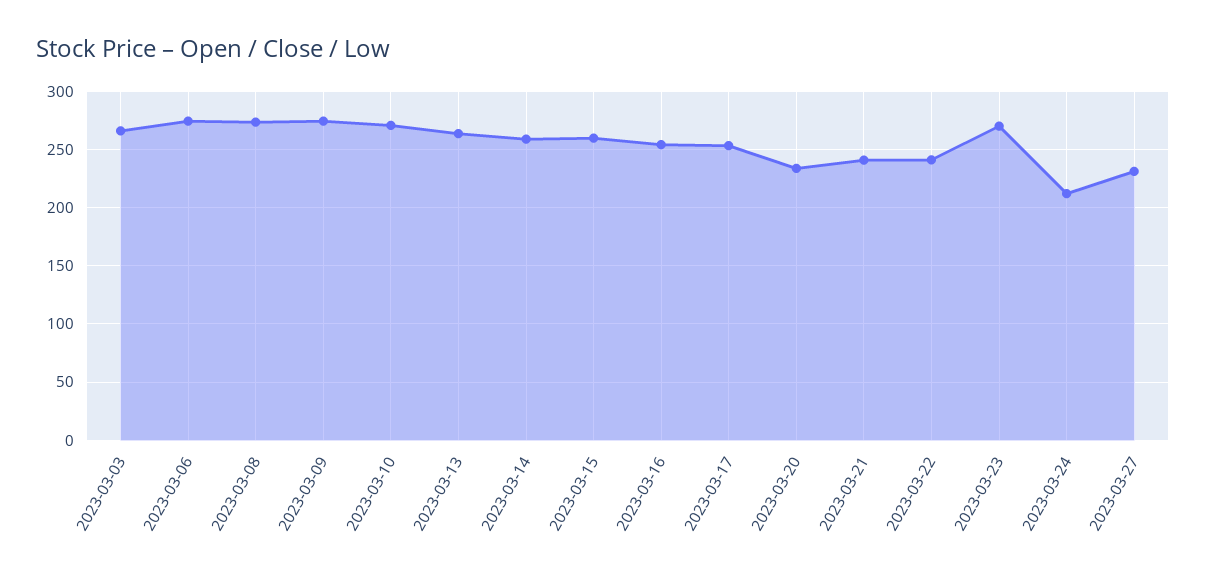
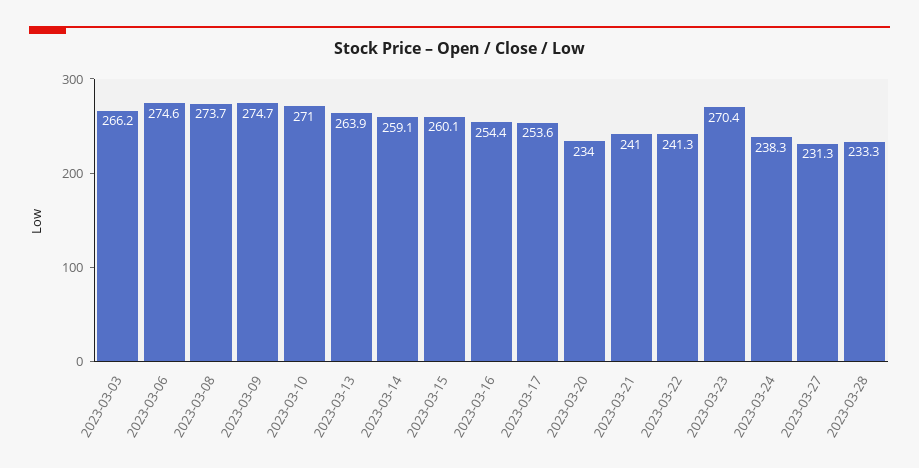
2023-03-24: 210 -> 238.3
2023-03-28: none -> 233.3

